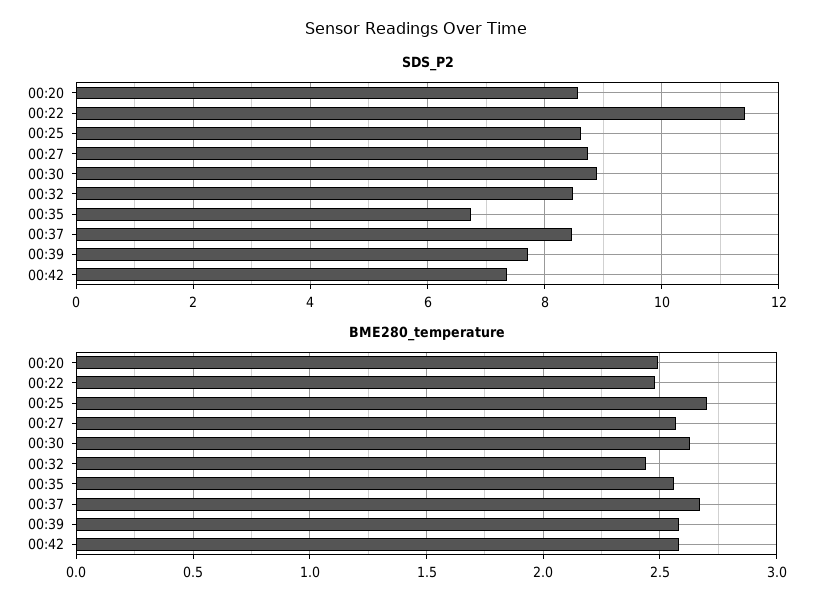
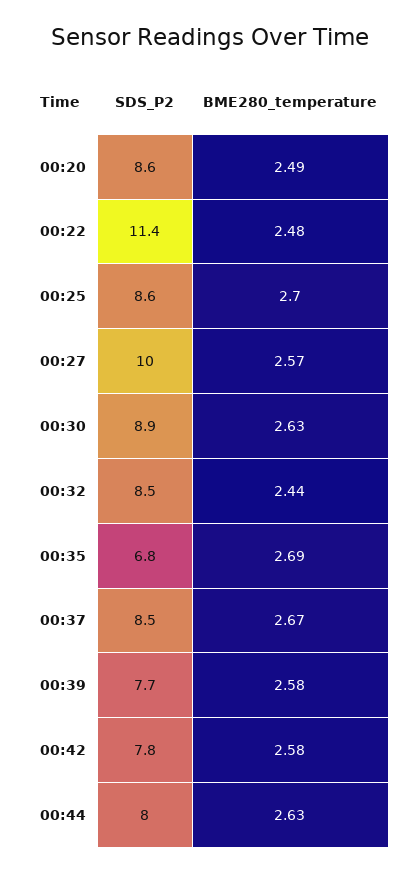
SDS_P2, 00:27: 8.8 -> 10
SDS_P2, 00:42: 7.4 -> 7.8
BME280_temperature, 00:35: 2.55 -> 2.69
SDS_P2, 00:44: none -> 8
BME280_temperature, 00:44: none -> 2.63

